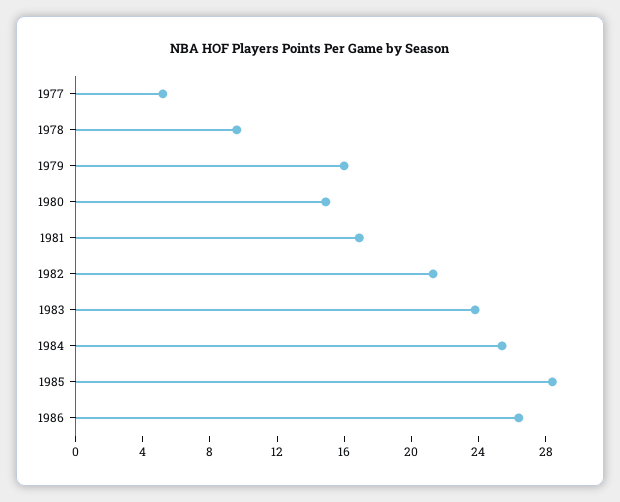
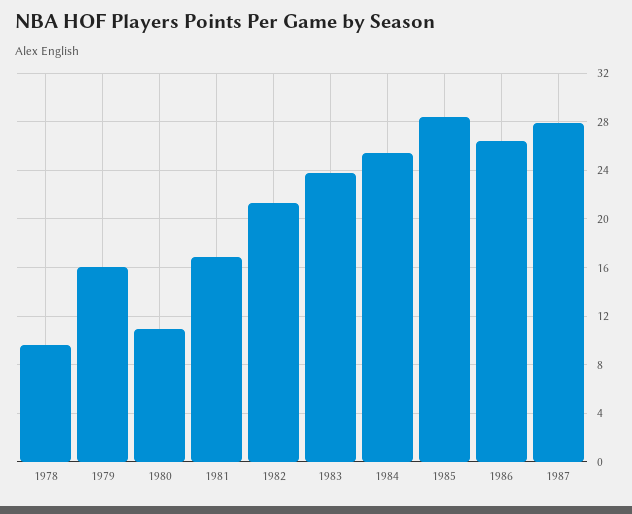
1977: 5 -> none
1980: 15 -> 11
1987: none -> 28

